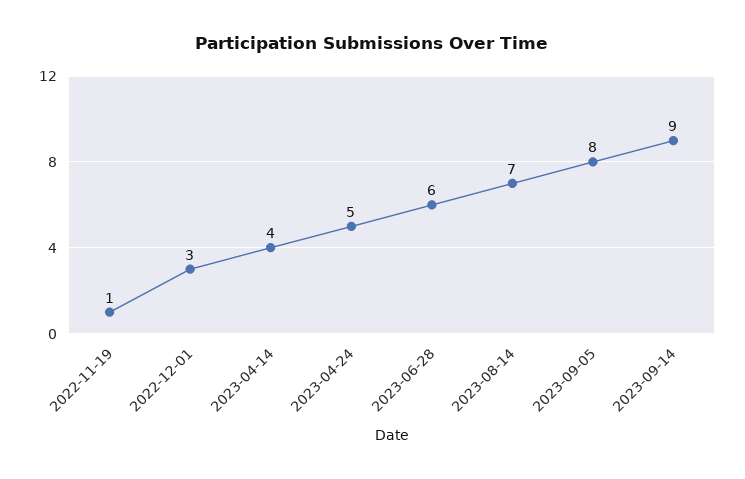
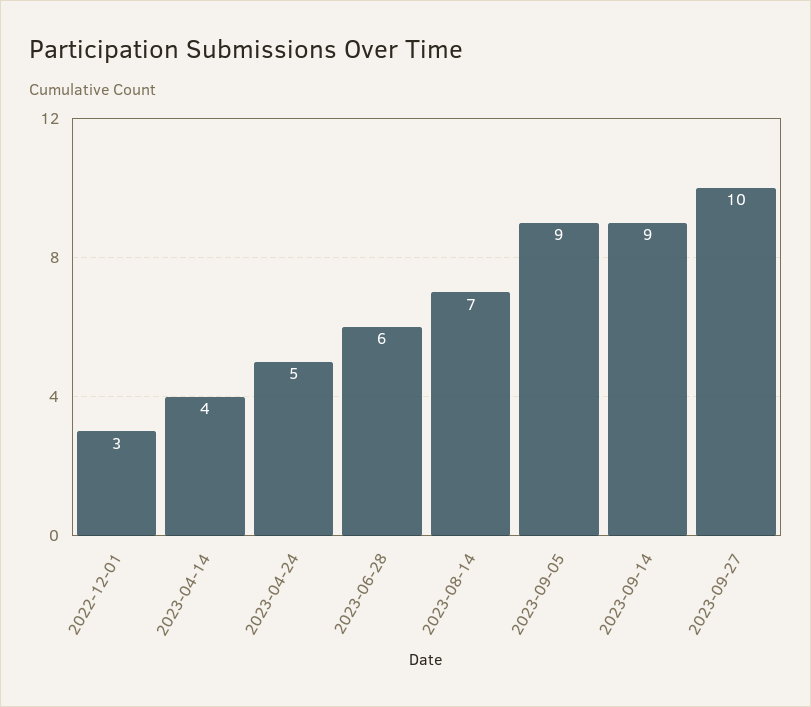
2022-11-19: 1 -> none
2023-09-05: 8 -> 9
2023-09-27: none -> 10

